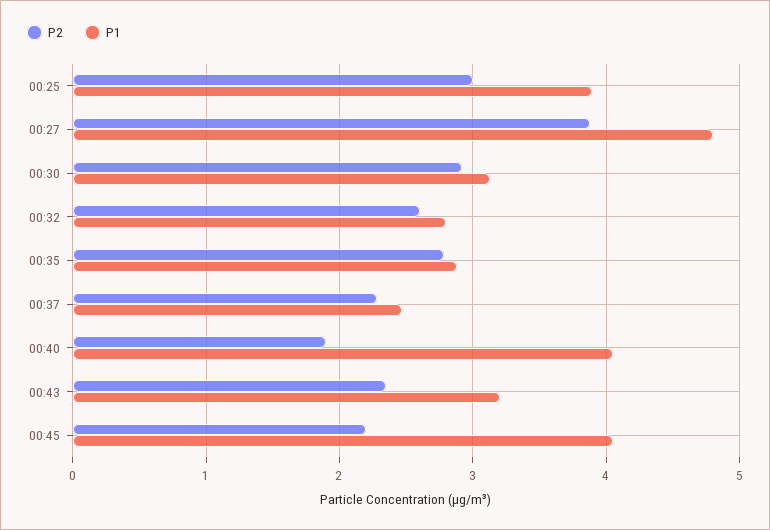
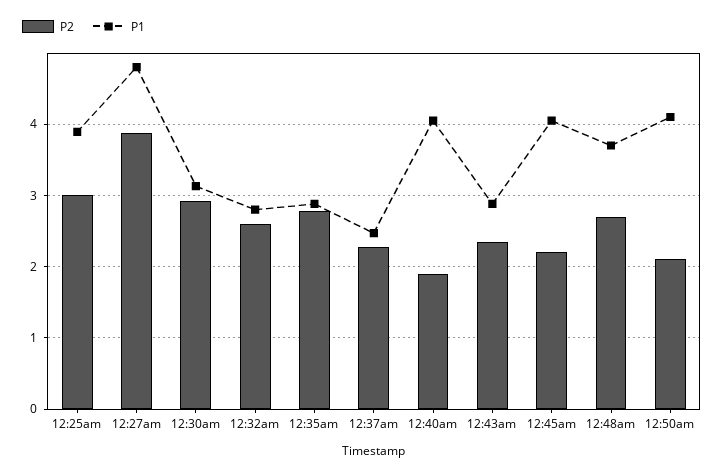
P1, 00:43: 3.2 -> 2.9
P2, 12:48am: none -> 2.7
P1, 12:48am: none -> 3.7
P2, 12:50am: none -> 2.1
P1, 12:50am: none -> 4.1

